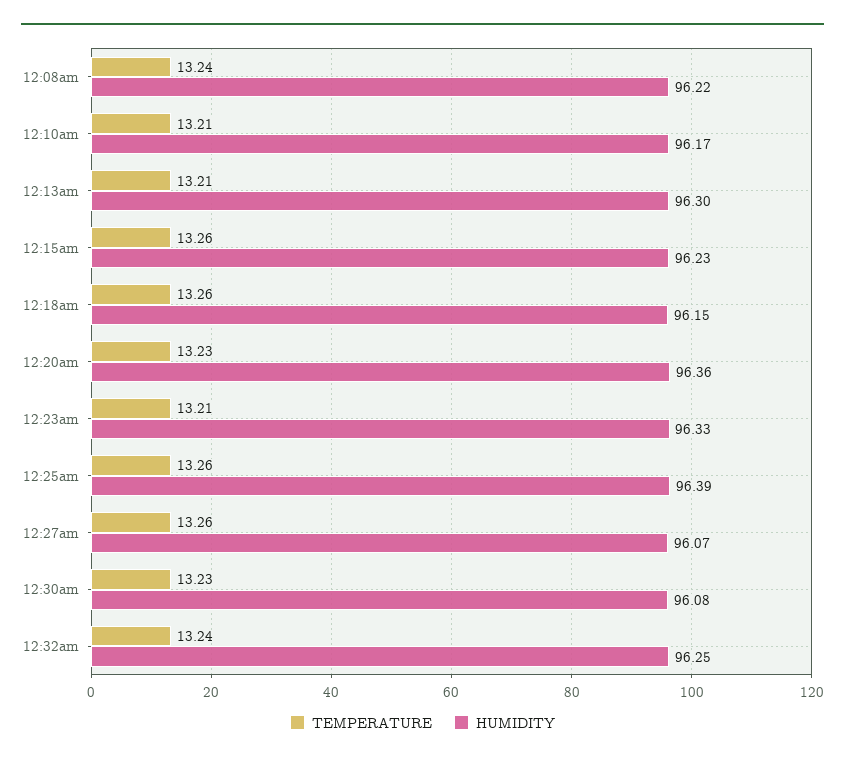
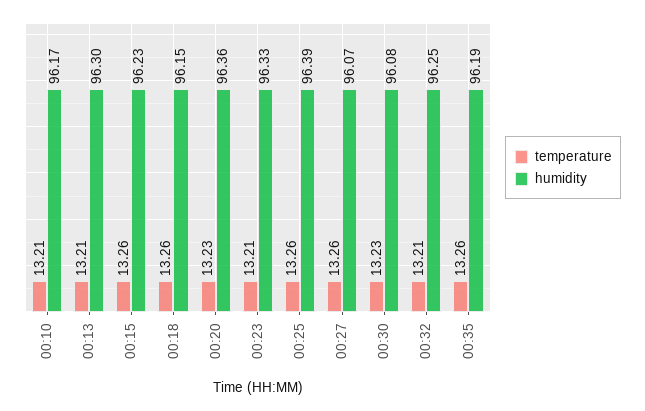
TEMPERATURE, 12:08am: 13.24 -> none
HUMIDITY, 12:08am: 96.22 -> none
TEMPERATURE, 12:32am: 13.24 -> 13.21
TEMPERATURE, 00:35: none -> 13.26
HUMIDITY, 00:35: none -> 96.19

